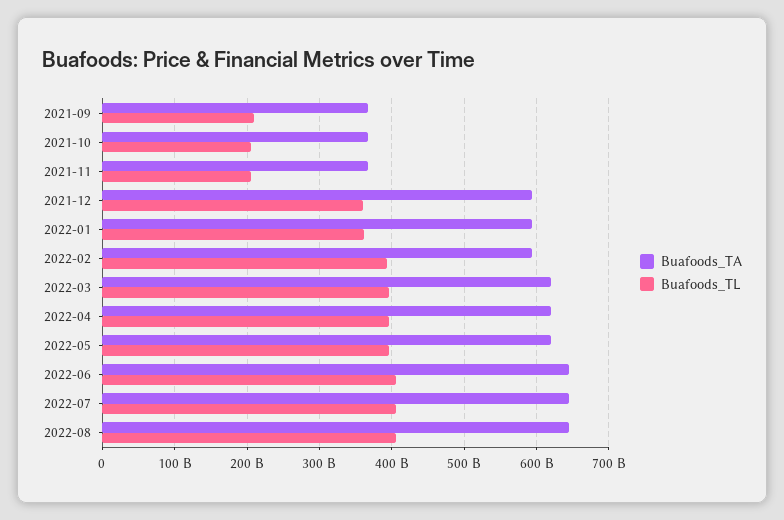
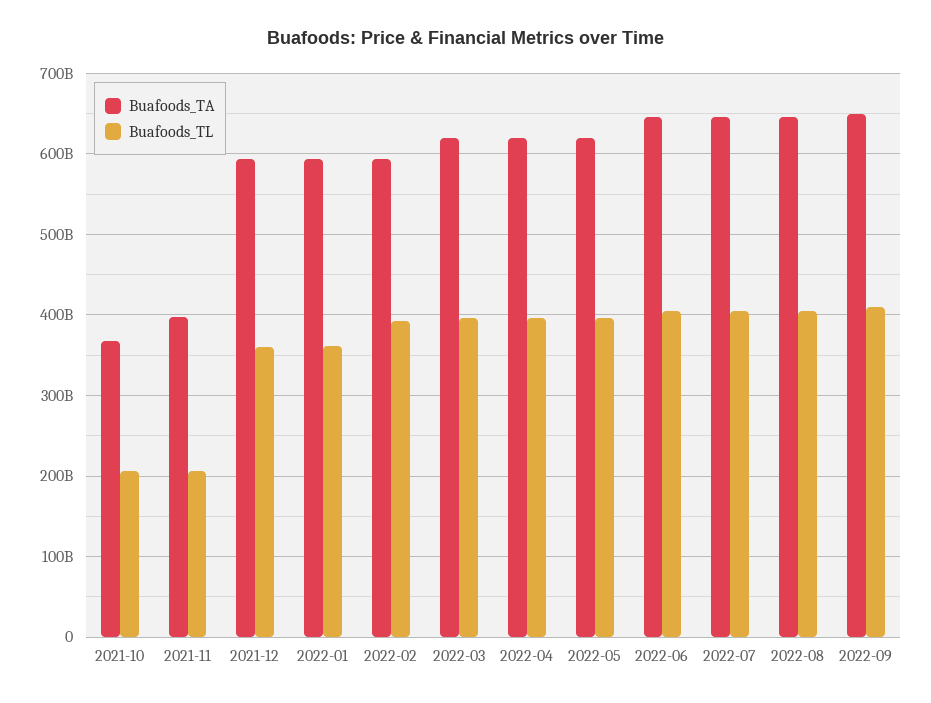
Buafoods_TA, 2021-09: 370000000000 -> none
Buafoods_TL, 2021-09: 210000000000 -> none
Buafoods_TA, 2021-11: 370000000000 -> 400000000000
Buafoods_TA, 2022-09: none -> 650000000000
Buafoods_TL, 2022-09: none -> 410000000000

